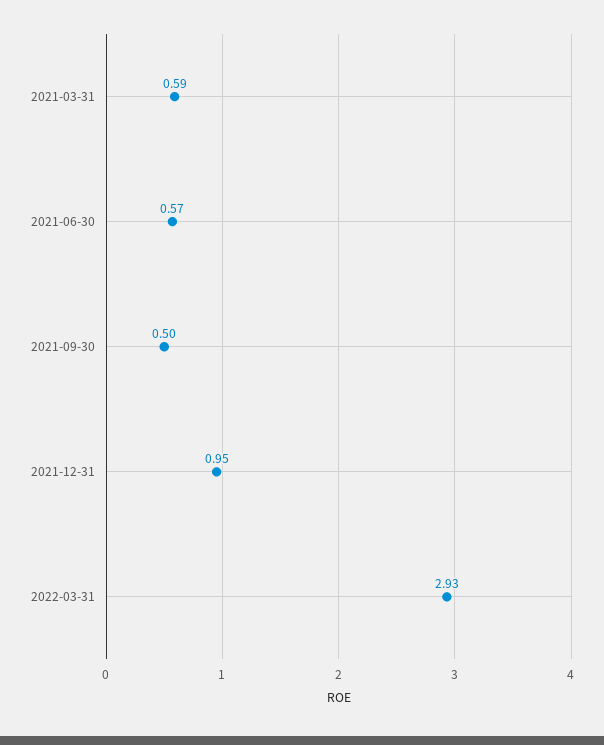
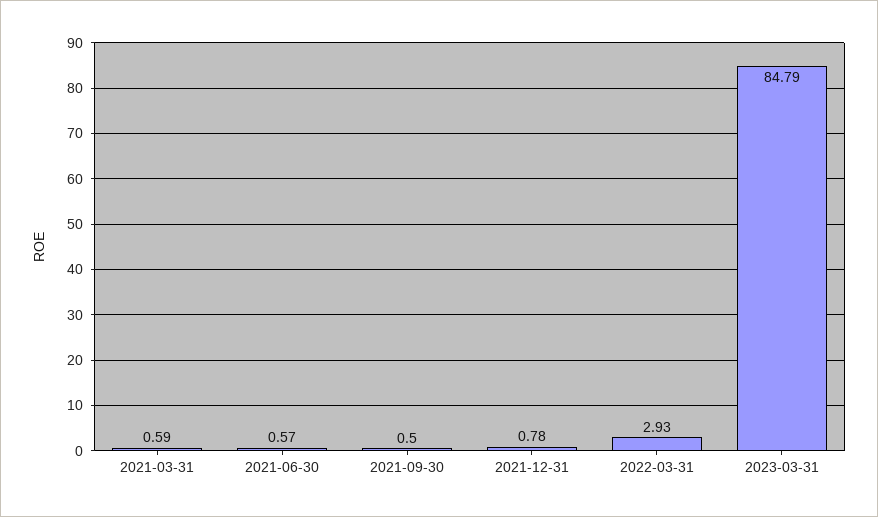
2021-12-31: 0.95 -> 0.78
2023-03-31: none -> 84.79

